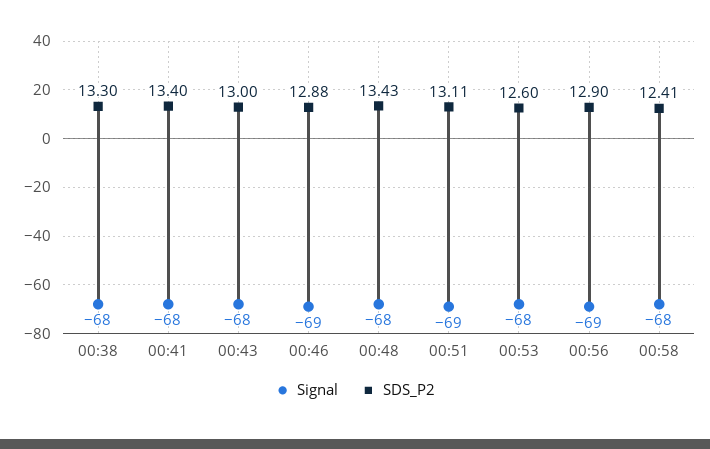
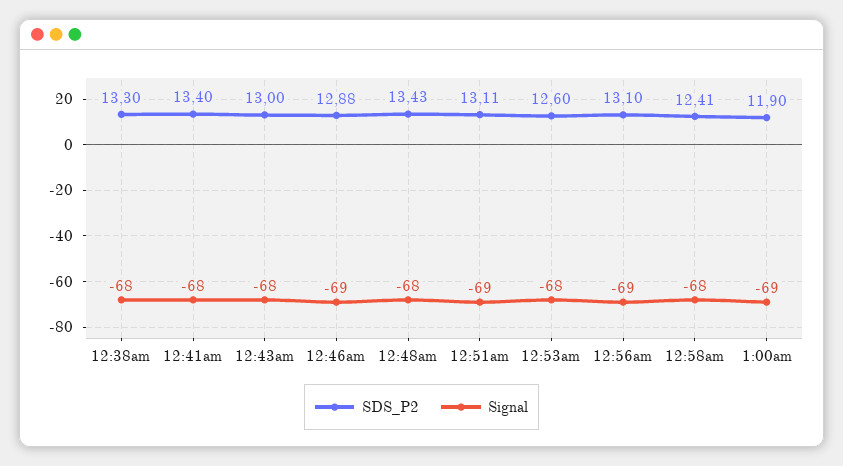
SDS_P2, 00:56: 12.9 -> 13.1
SDS_P2, 1:00am: none -> 11.9
Signal, 1:00am: none -> -69

